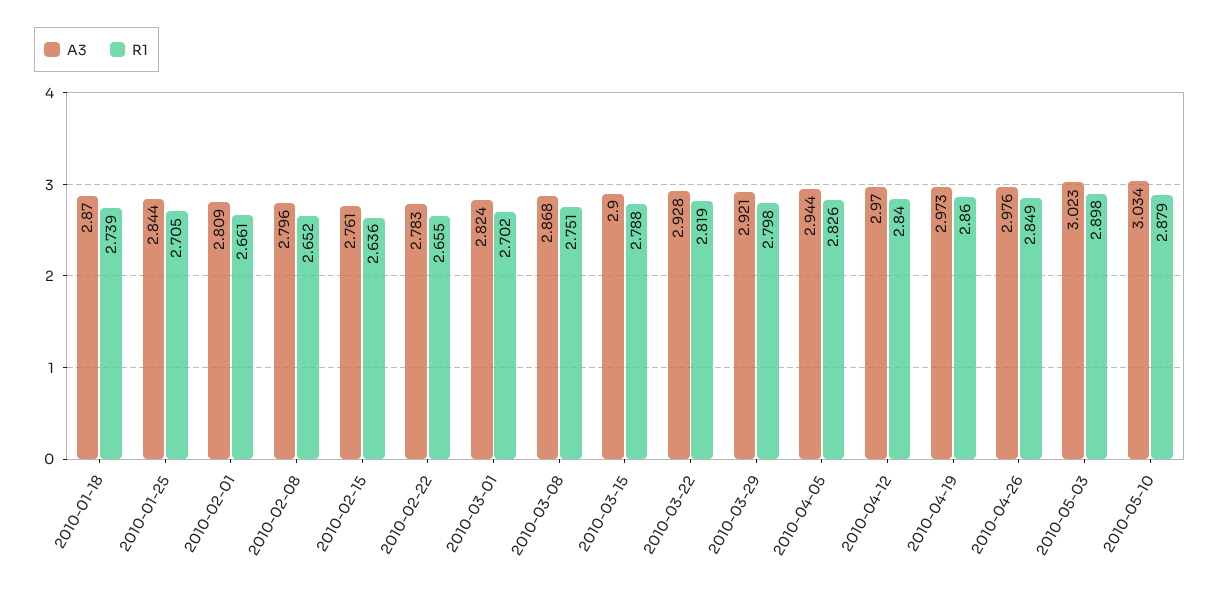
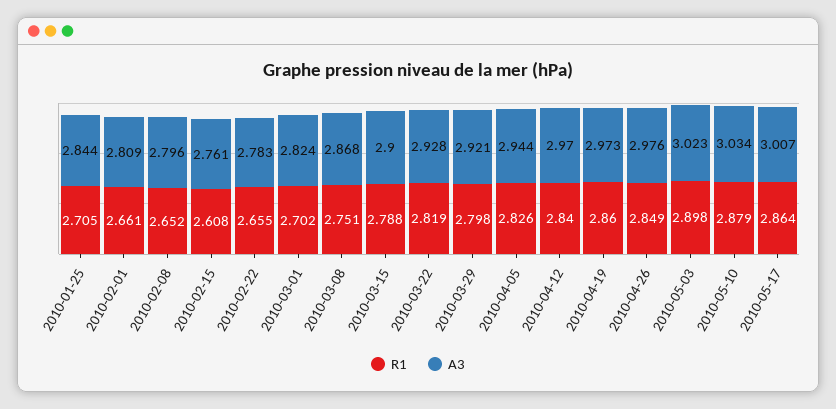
A3, 2010-01-18: 2.87 -> none
R1, 2010-01-18: 2.739 -> none
R1, 2010-02-15: 2.636 -> 2.608
R1, 2010-05-17: none -> 2.864
A3, 2010-05-17: none -> 3.007

